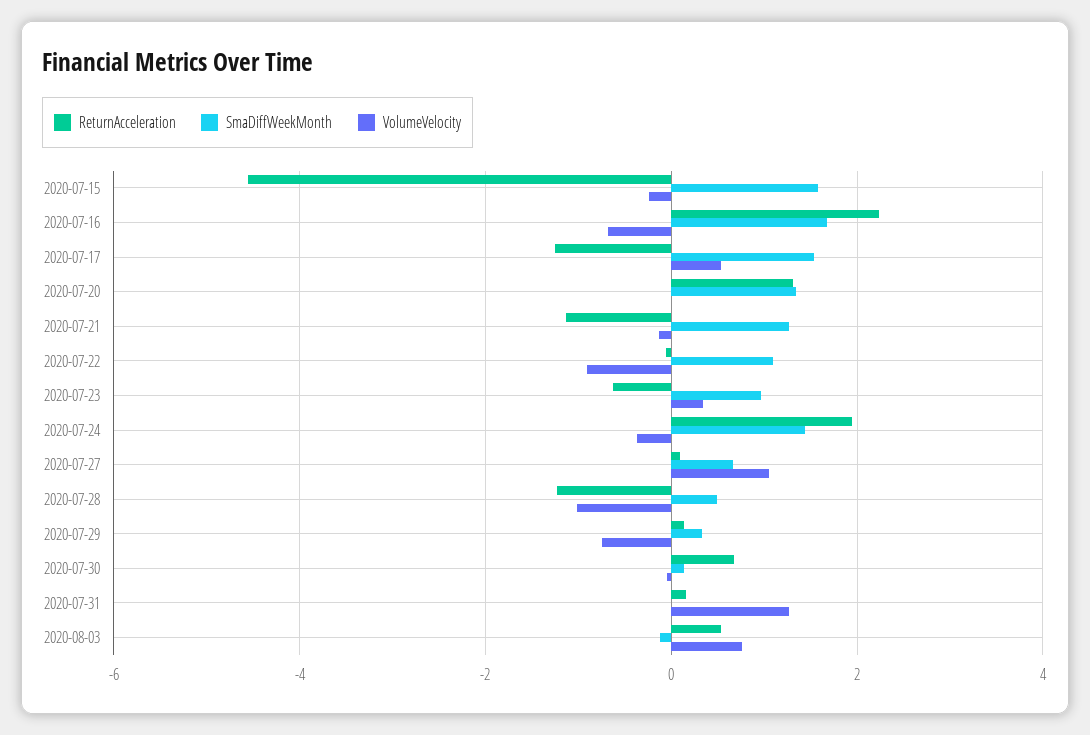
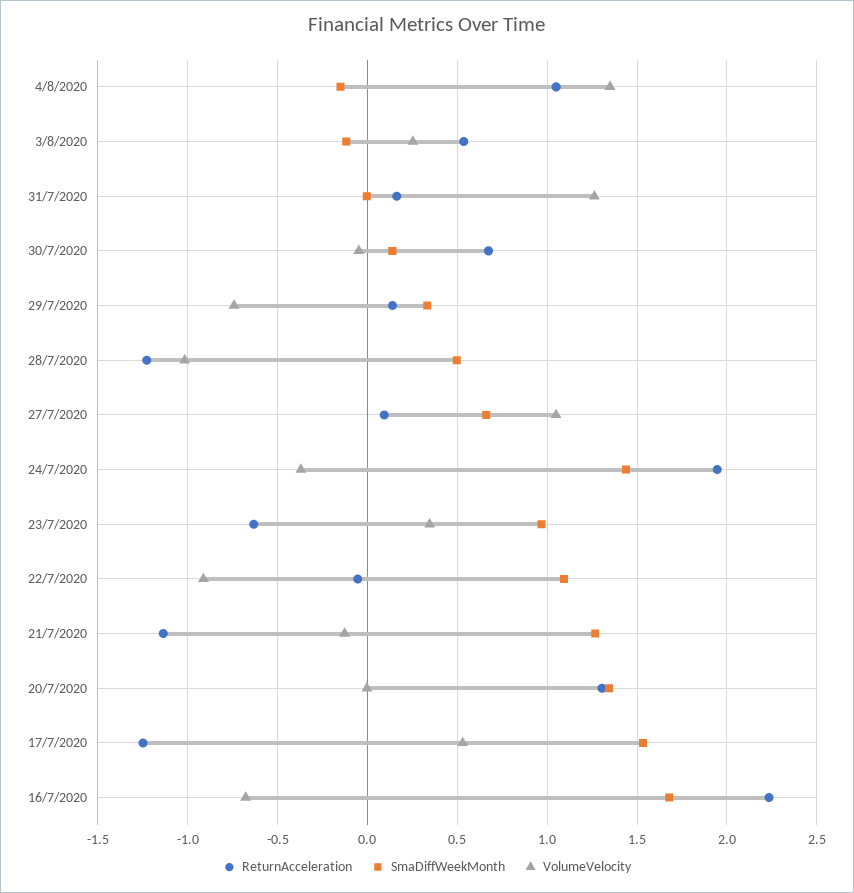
ReturnAcceleration, 2020-07-15: -4.6 -> none
SmaDiffWeekMonth, 2020-07-15: 1.6 -> none
VolumeVelocity, 2020-07-15: -0.2 -> none
VolumeVelocity, 2020-08-03: 0.8 -> 0.25
ReturnAcceleration, 4/8/2020: none -> 1.05
SmaDiffWeekMonth, 4/8/2020: none -> -0.15
VolumeVelocity, 4/8/2020: none -> 1.35

